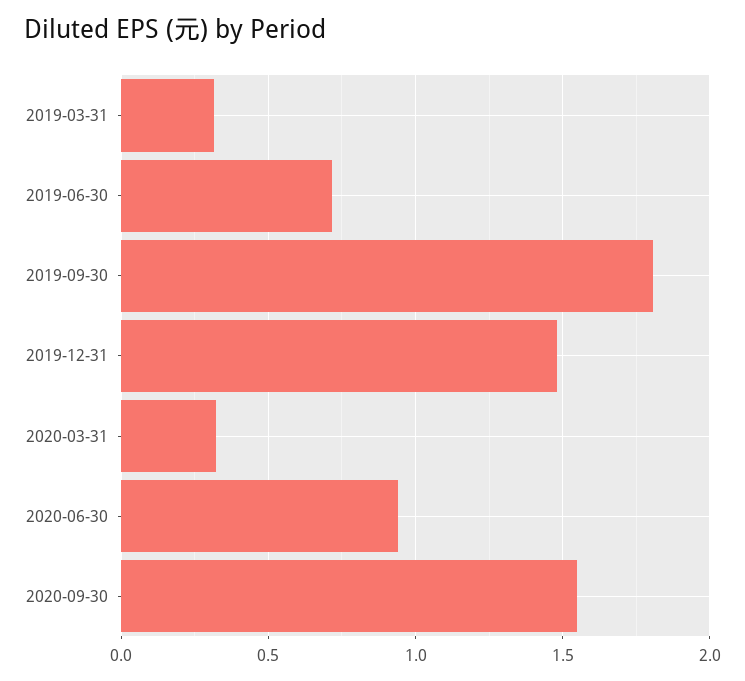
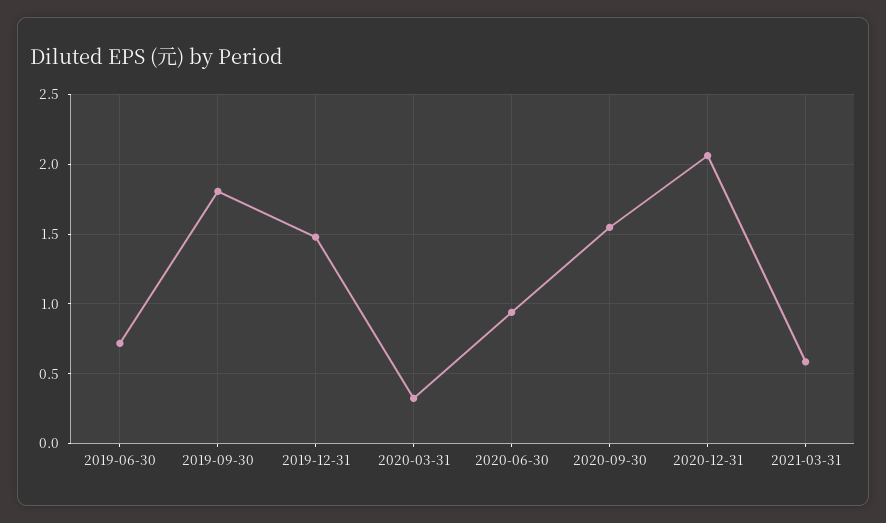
2019-03-31: 0.3 -> none
2020-12-31: none -> 2.05
2021-03-31: none -> 0.6

